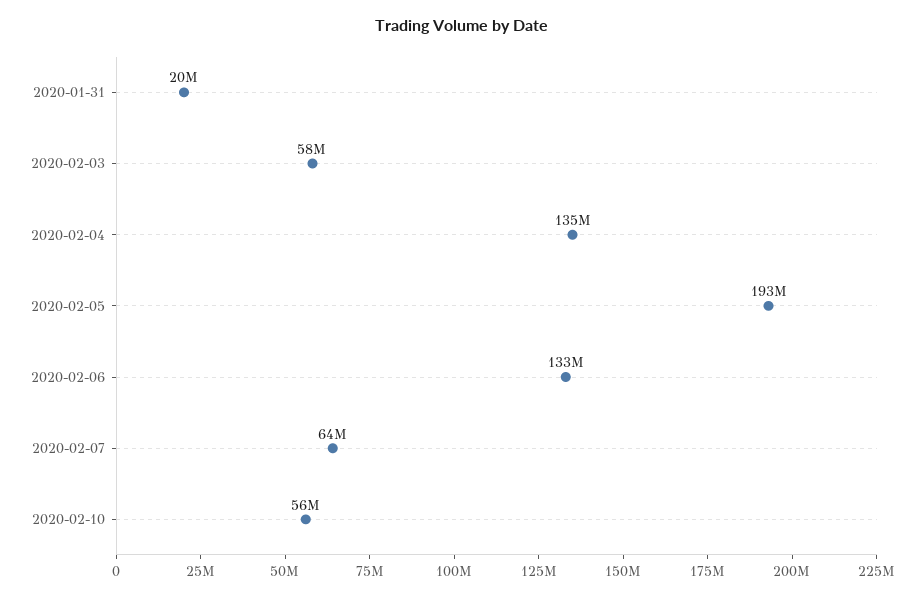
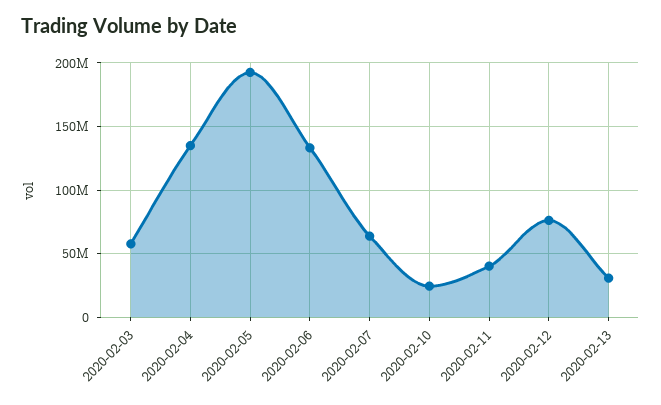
2020-01-31: 20000000 -> none
2020-02-10: 56000000 -> 25000000
2020-02-11: none -> 40000000
2020-02-12: none -> 75000000
2020-02-13: none -> 30000000

